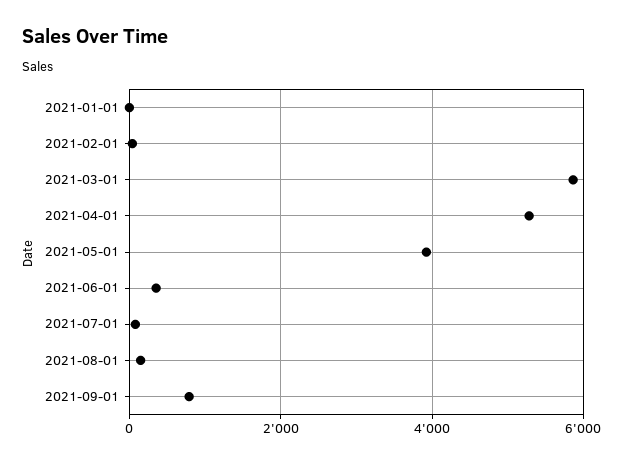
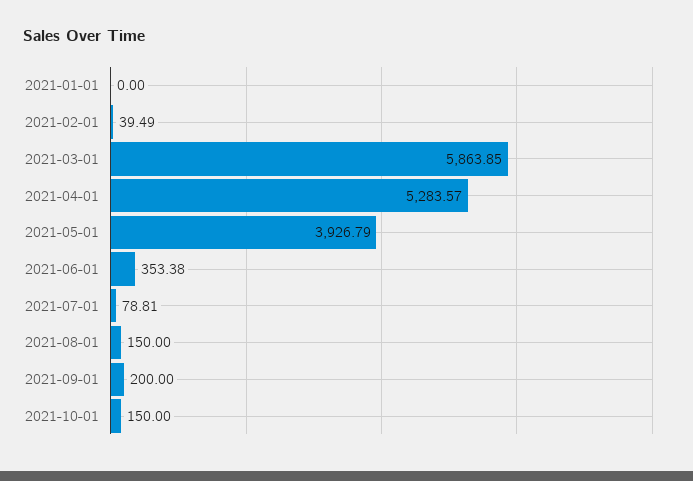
2021-09-01: 800 -> 200
2021-10-01: none -> 150

